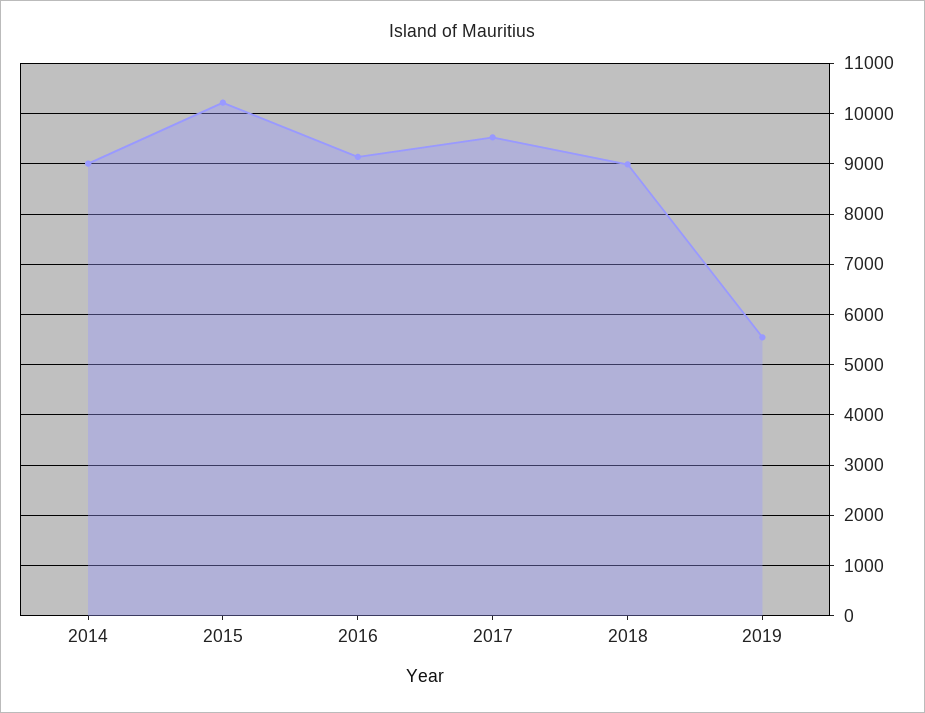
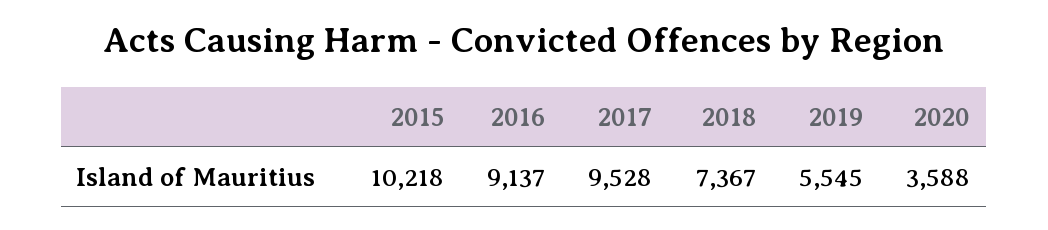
2014: 9000 -> none
2018: 9000 -> 7367
2020: none -> 3588

